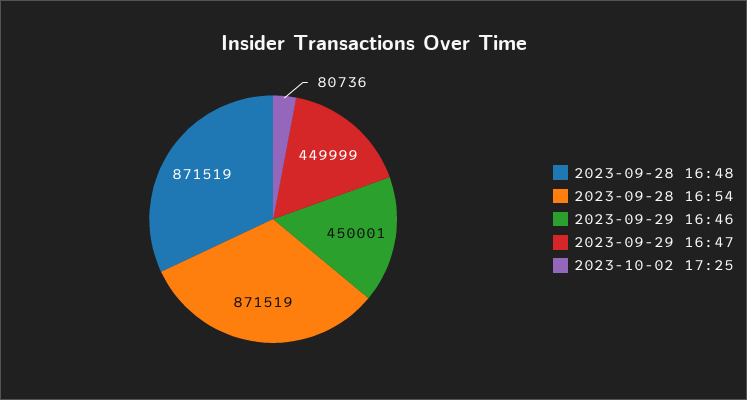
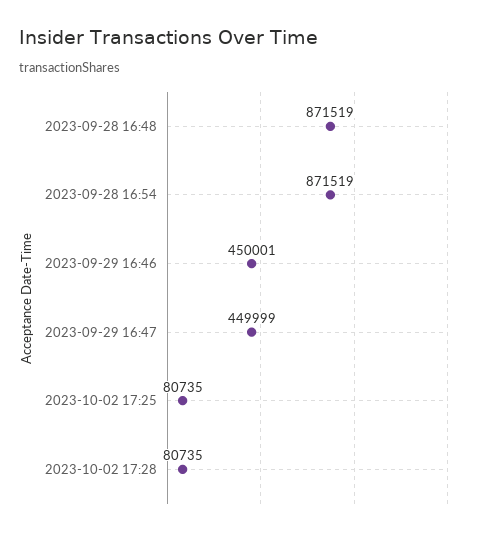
2023-10-02 17:25: 80736 -> 80735
2023-10-02 17:28: none -> 80735

